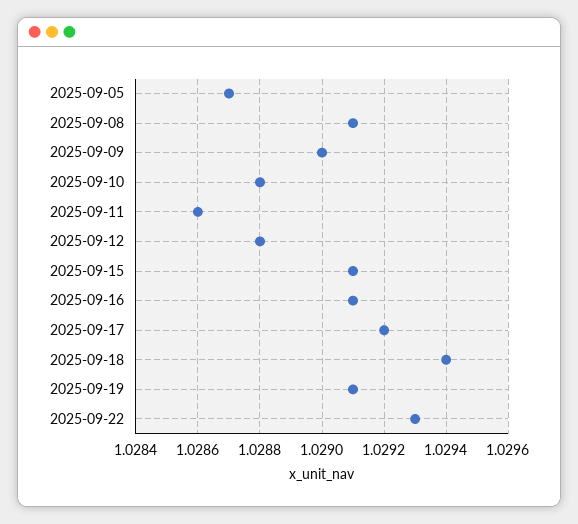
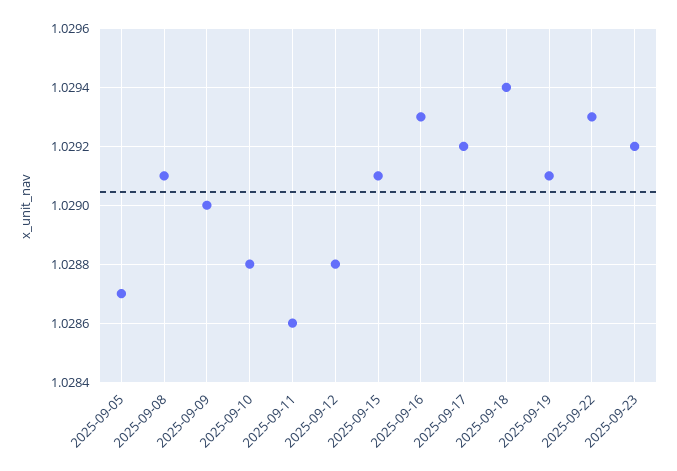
2025-09-16: 1.0291 -> 1.0293
2025-09-23: none -> 1.0292

